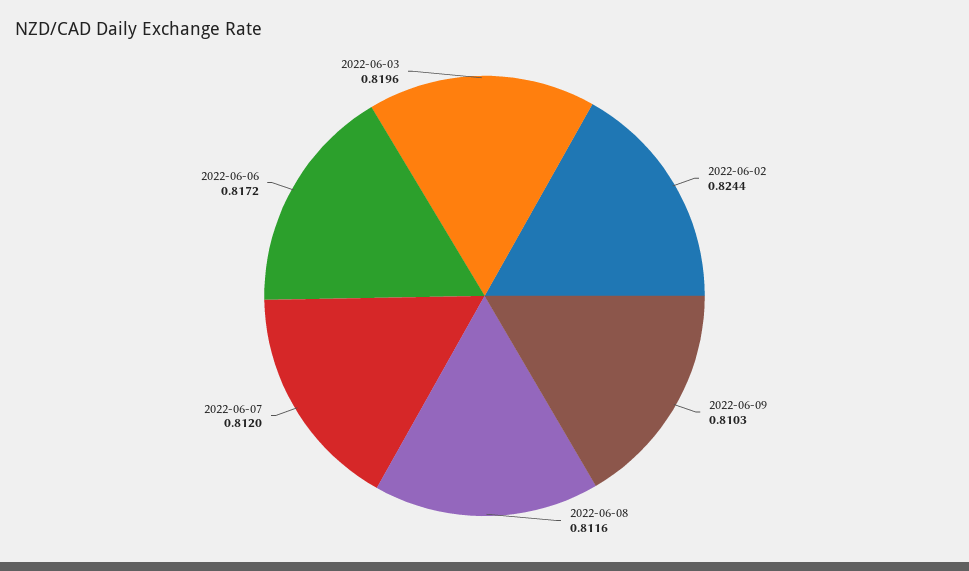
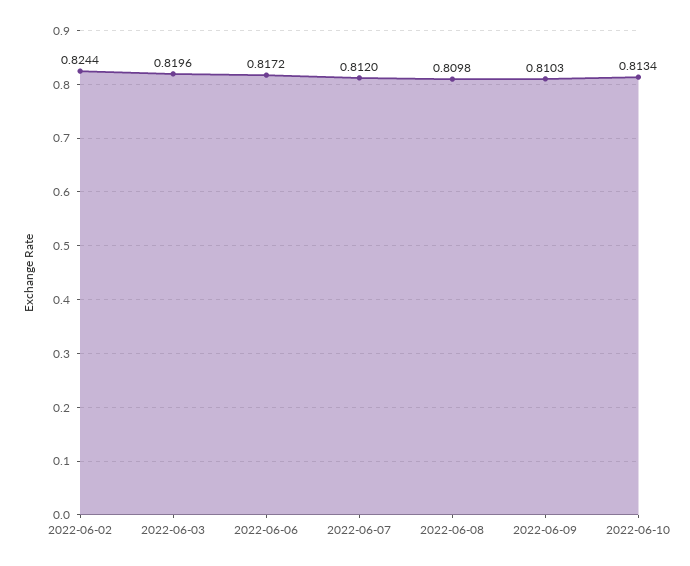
2022-06-08: 0.8116 -> 0.8098
2022-06-10: none -> 0.8134

